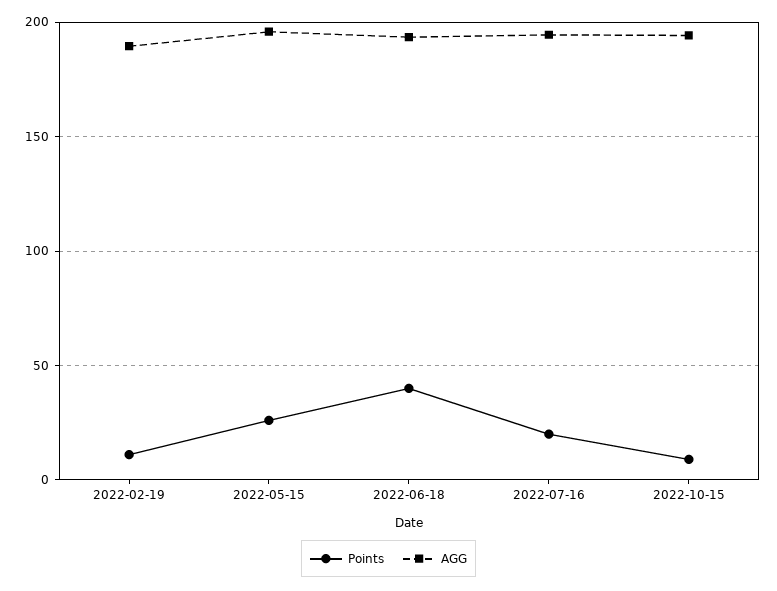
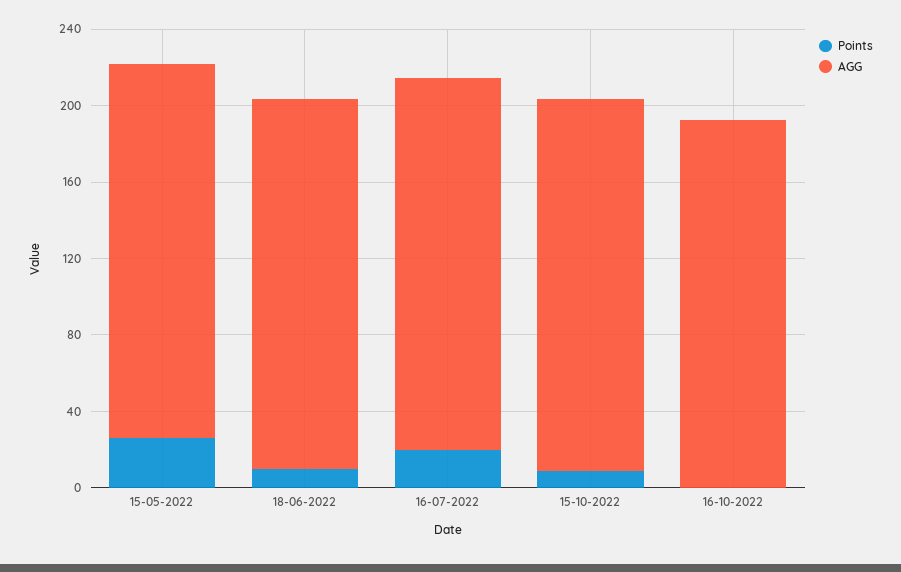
Points, 2022-02-19: 10 -> none
AGG, 2022-02-19: 190 -> none
Points, 2022-06-18: 40 -> 10
Points, 16-10-2022: none -> 0
AGG, 16-10-2022: none -> 190

